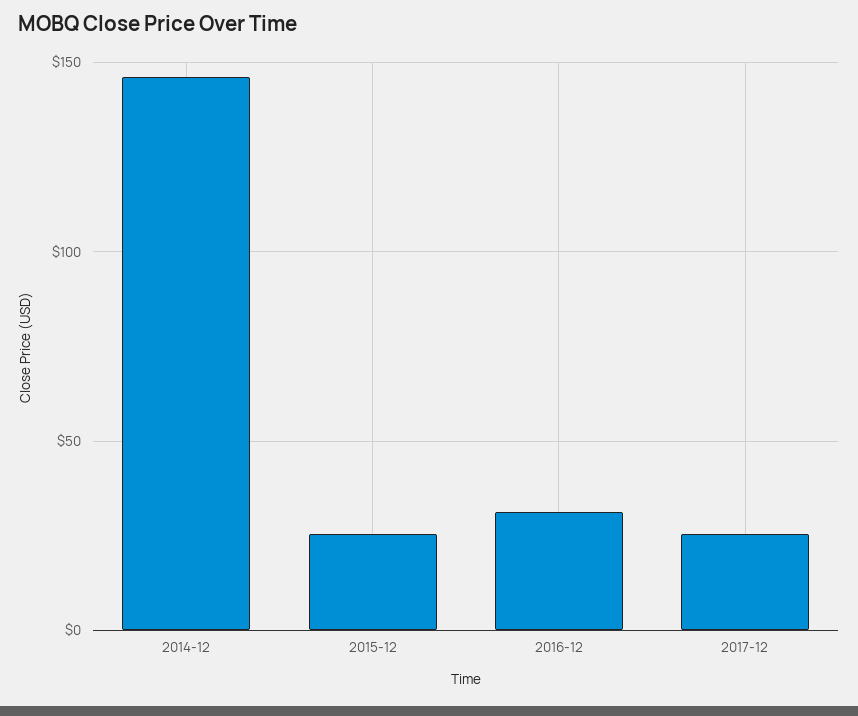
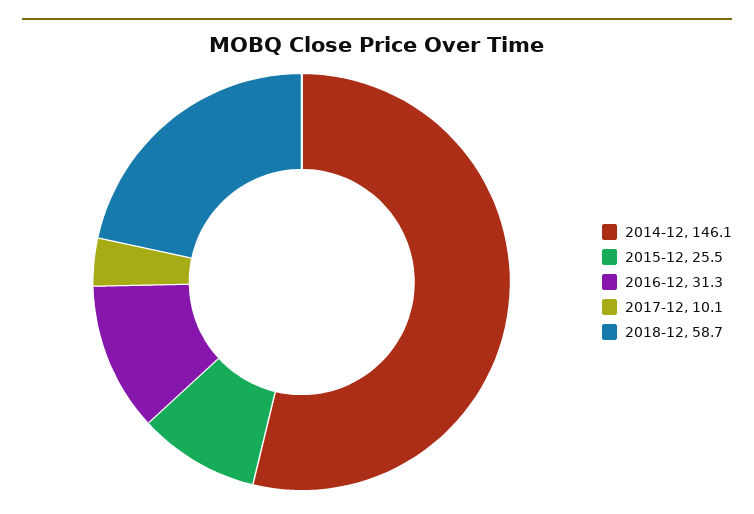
2017-12: 25 -> 10.1
2018-12: none -> 58.7

